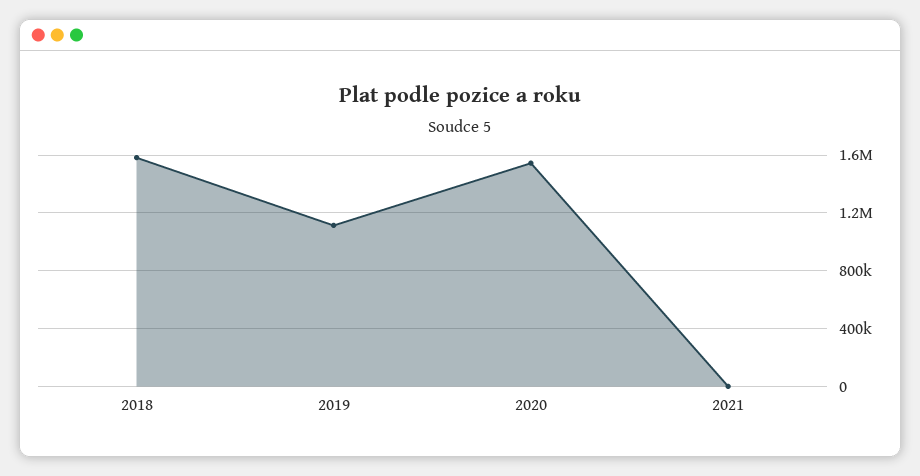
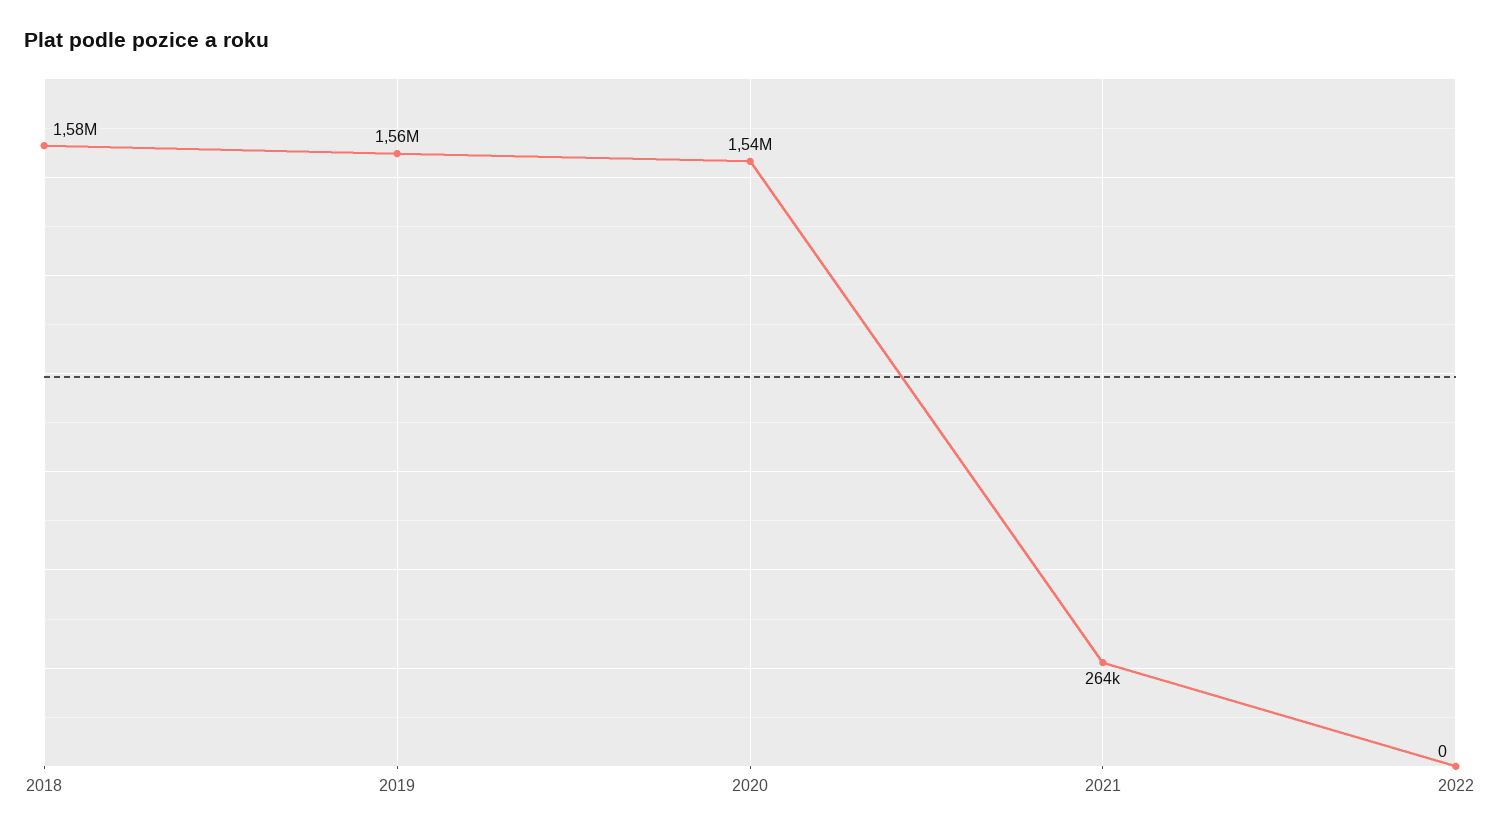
2019: 1100000 -> 1560000
2021: 0 -> 264000
2022: none -> 0

